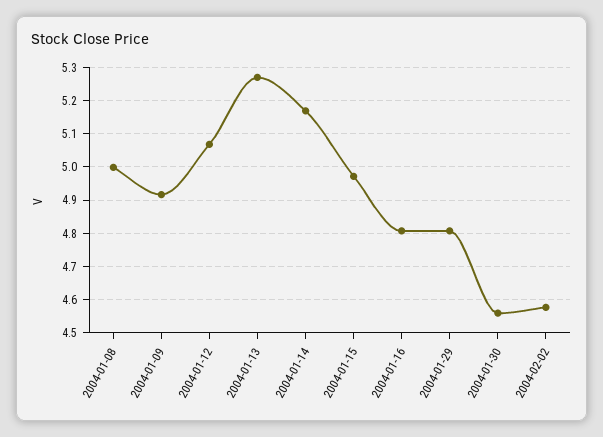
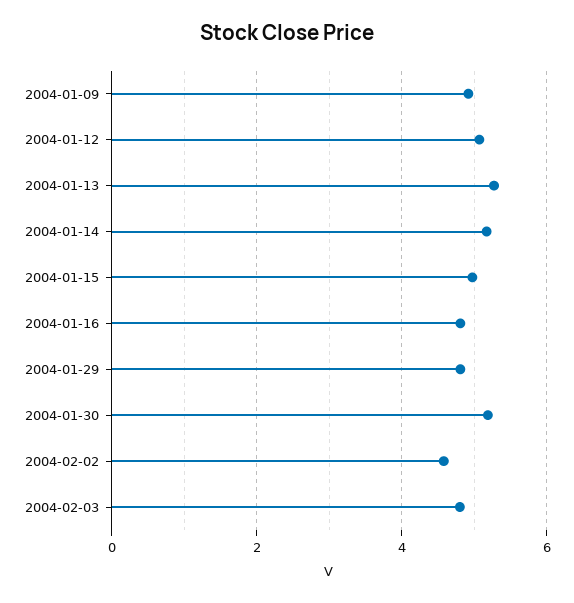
2004-01-08: 5 -> none
2004-01-30: 4.56 -> 5.2
2004-02-03: none -> 4.8

